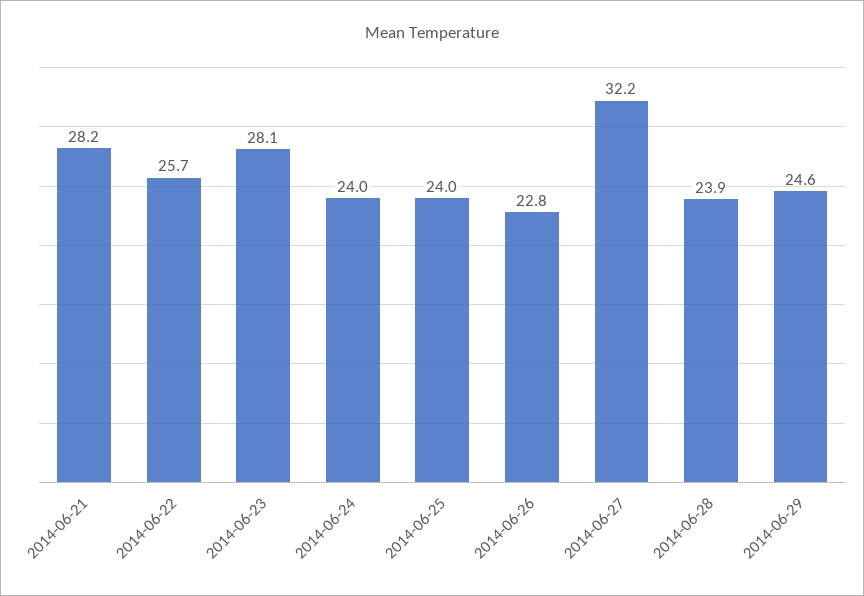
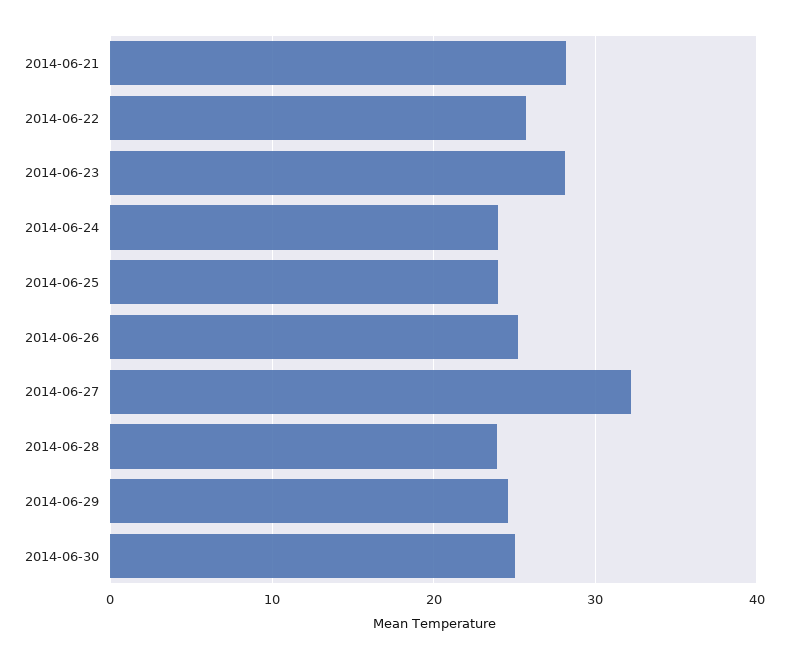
2014-06-26: 22.8 -> 25
2014-06-30: none -> 25

